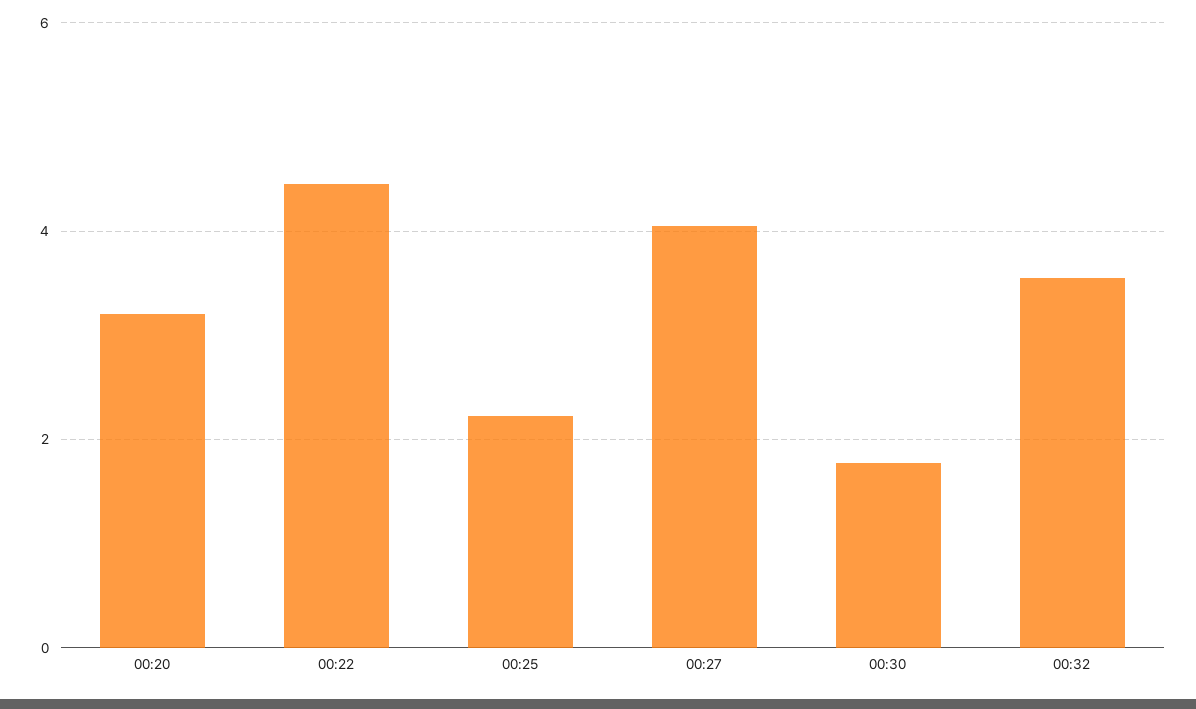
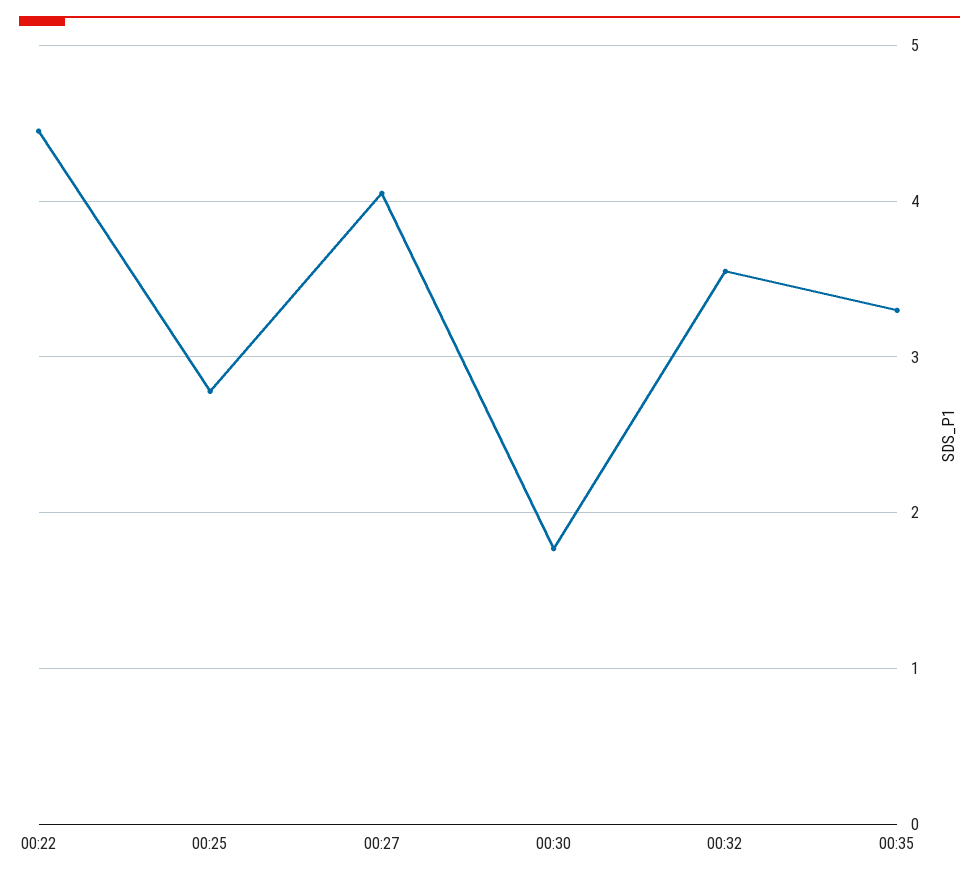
00:20: 3.2 -> none
00:25: 2.2 -> 2.8
00:35: none -> 3.3

